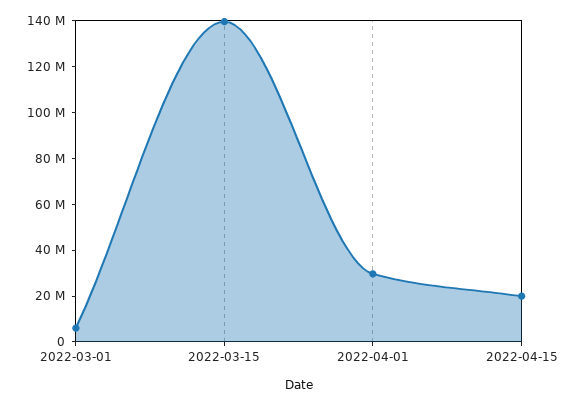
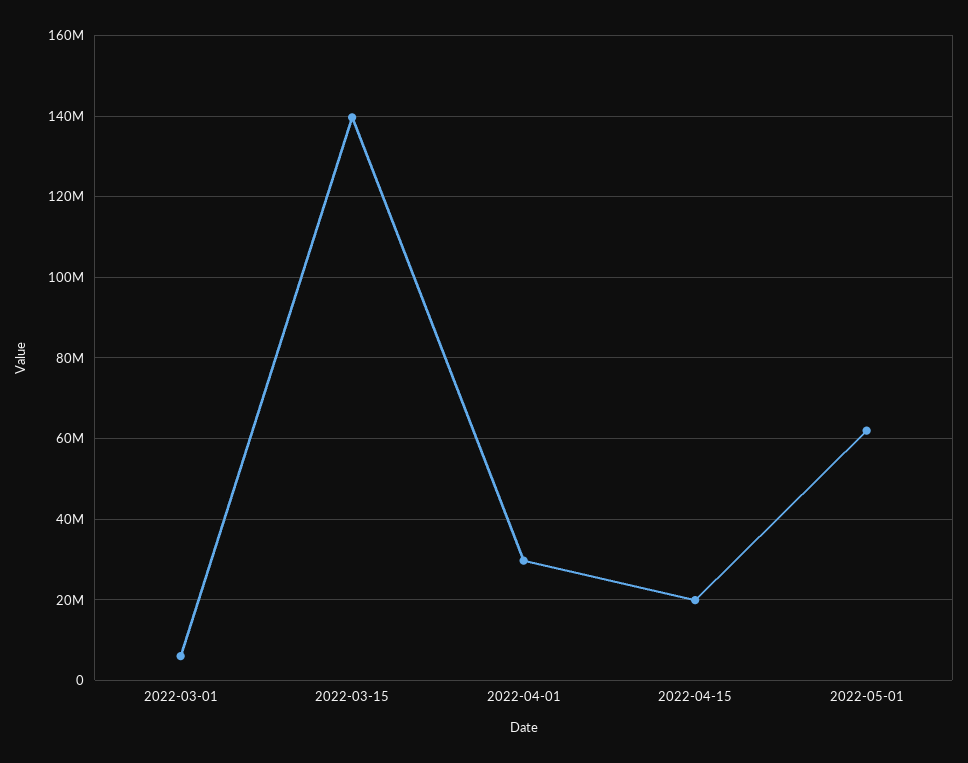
2022-05-01: none -> 62000000

